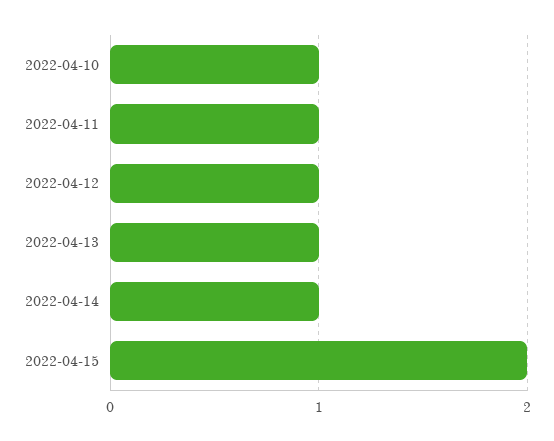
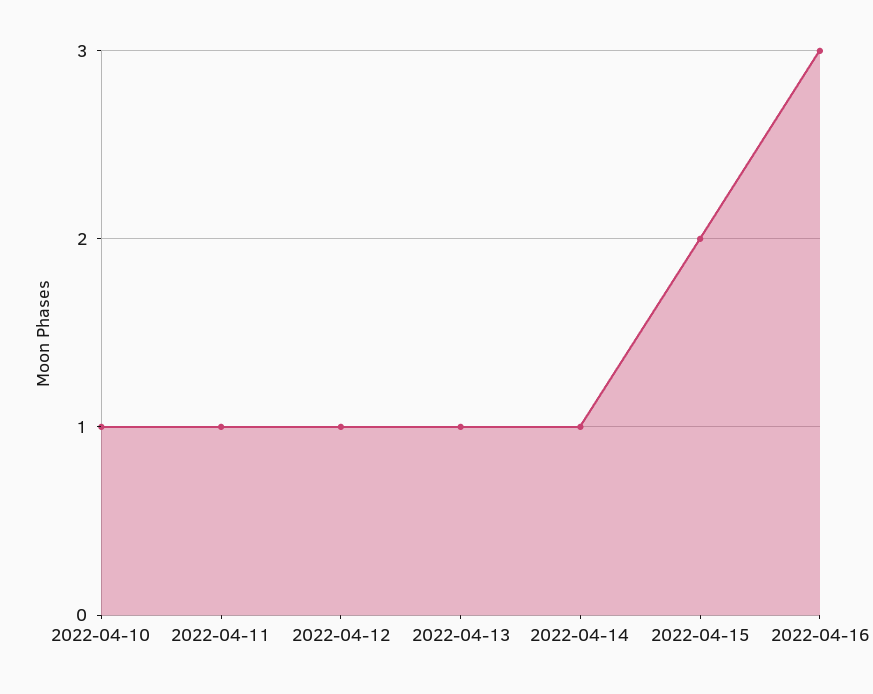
2022-04-16: none -> 3

